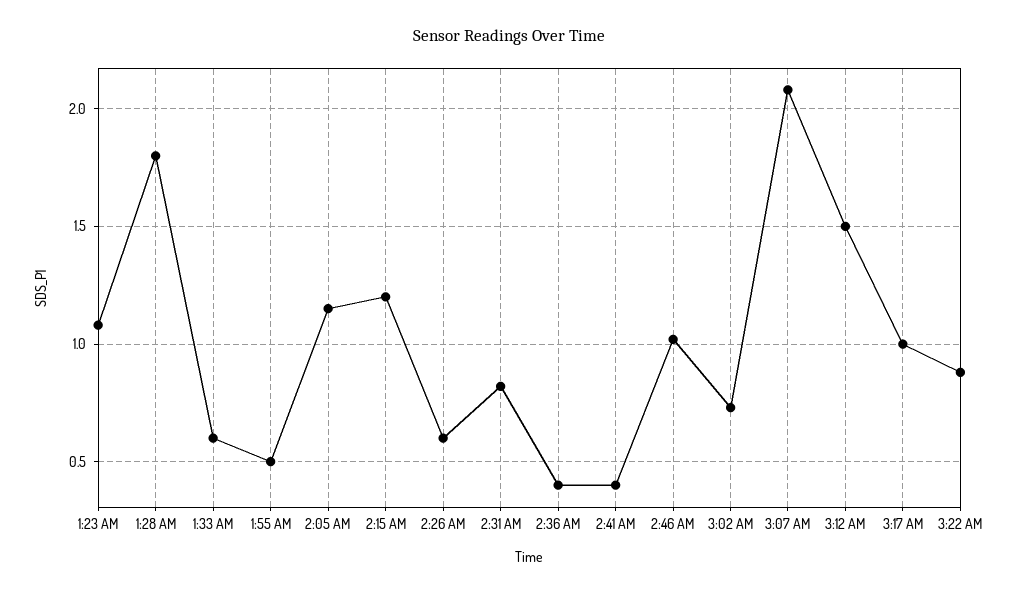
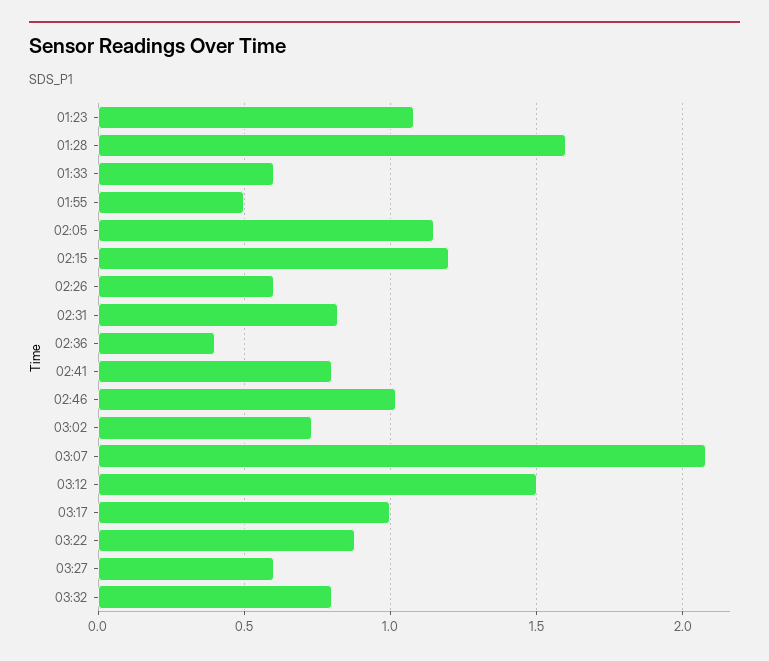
1:28 AM: 1.8 -> 1.6
2:41 AM: 0.4 -> 0.8
03:27: none -> 0.6
03:32: none -> 0.8

